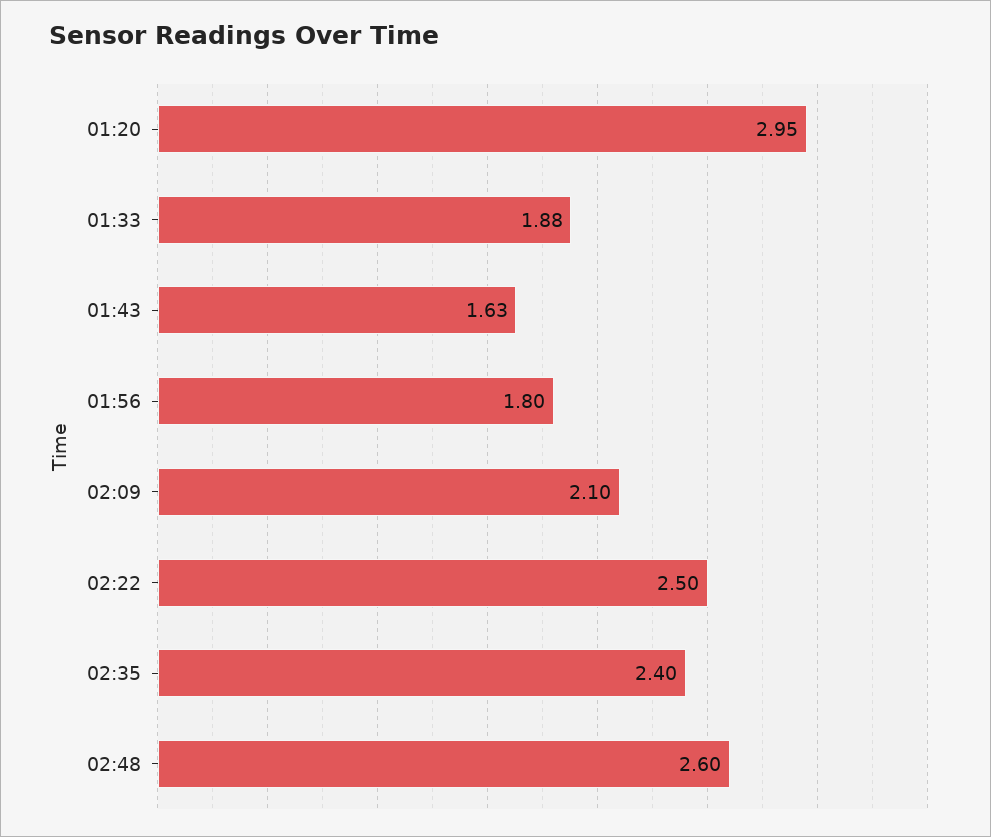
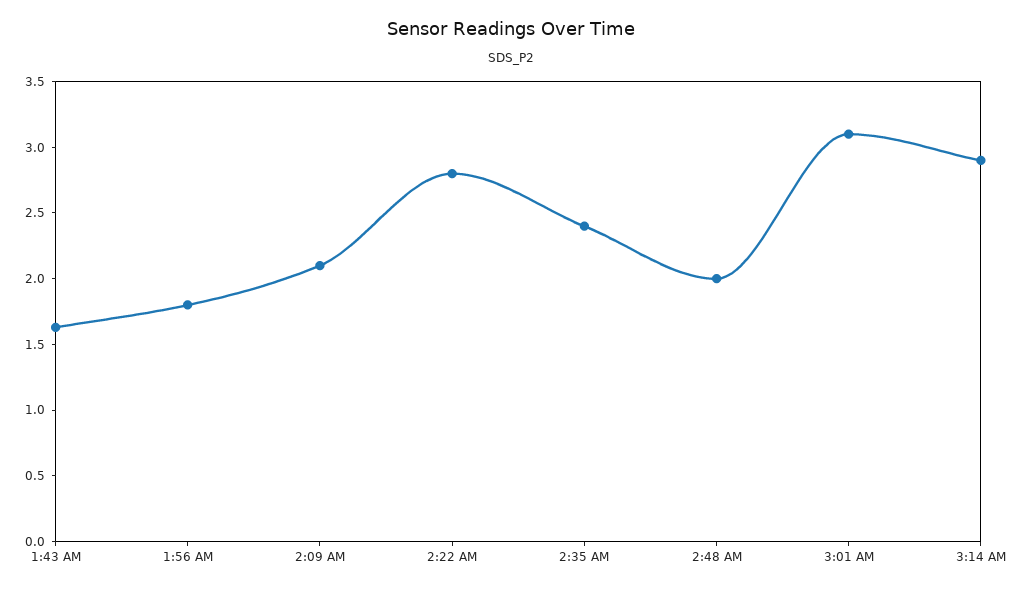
01:20: 2.95 -> none
01:33: 1.88 -> none
02:22: 2.5 -> 2.8
02:48: 2.6 -> 2
3:01 AM: none -> 3.1
3:14 AM: none -> 2.9

